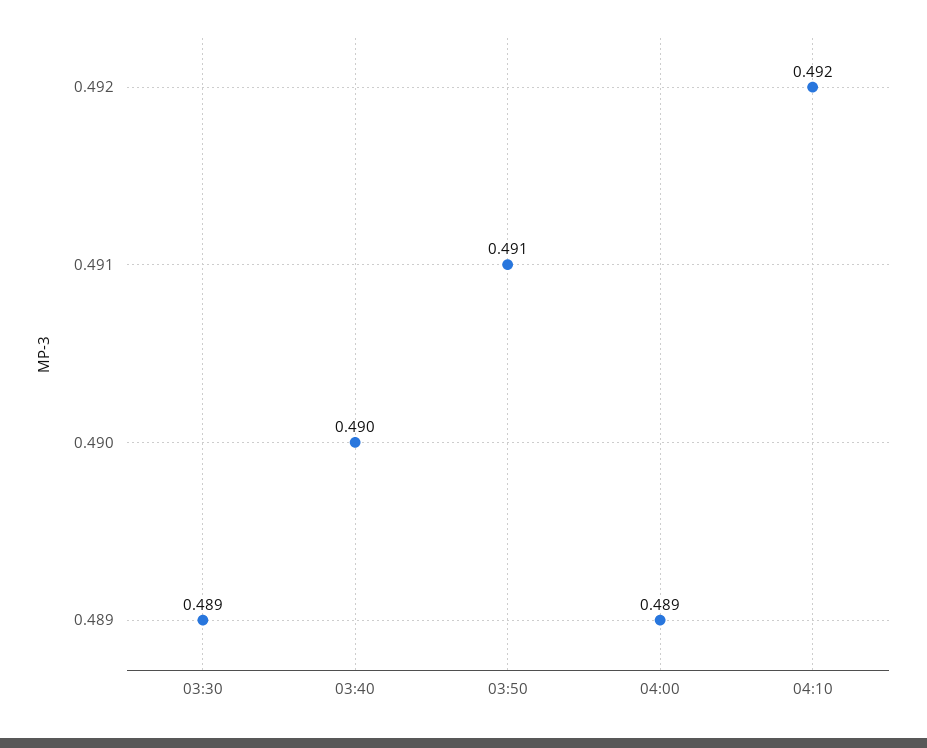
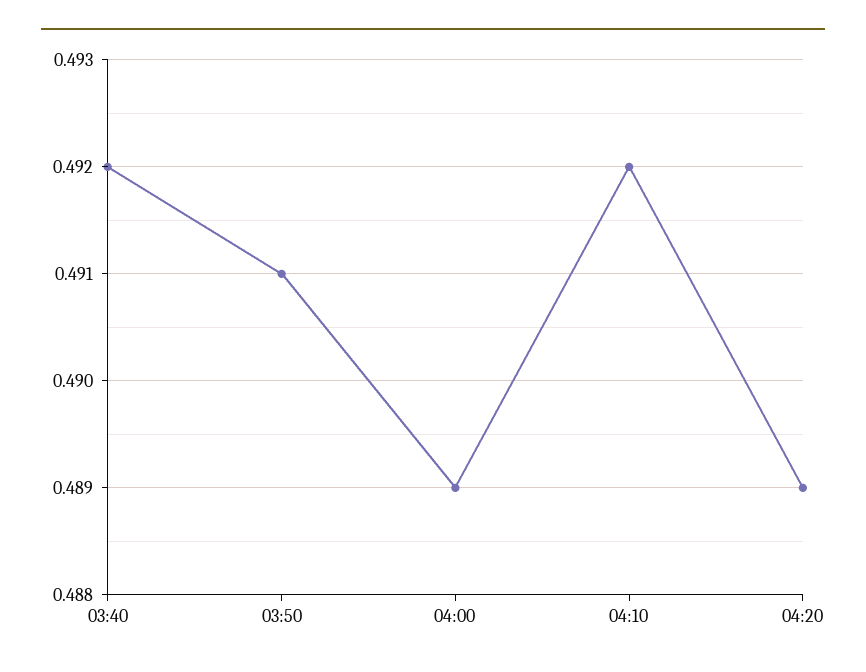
03:30: 0.489 -> none
03:40: 0.49 -> 0.492
04:20: none -> 0.489

